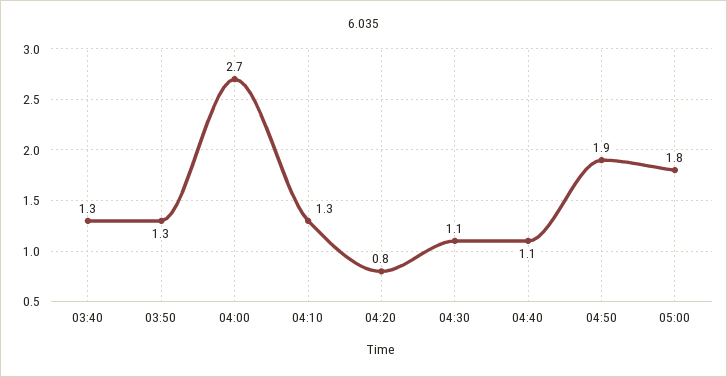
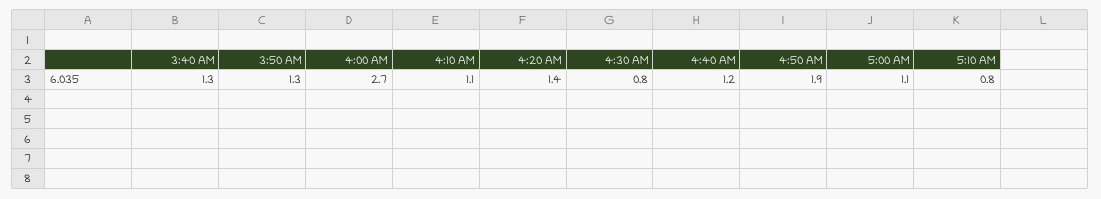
04:10: 1.3 -> 1.1
04:20: 0.8 -> 1.4
04:30: 1.1 -> 0.8
04:40: 1.1 -> 1.2
05:00: 1.8 -> 1.1
5:10 AM: none -> 0.8

